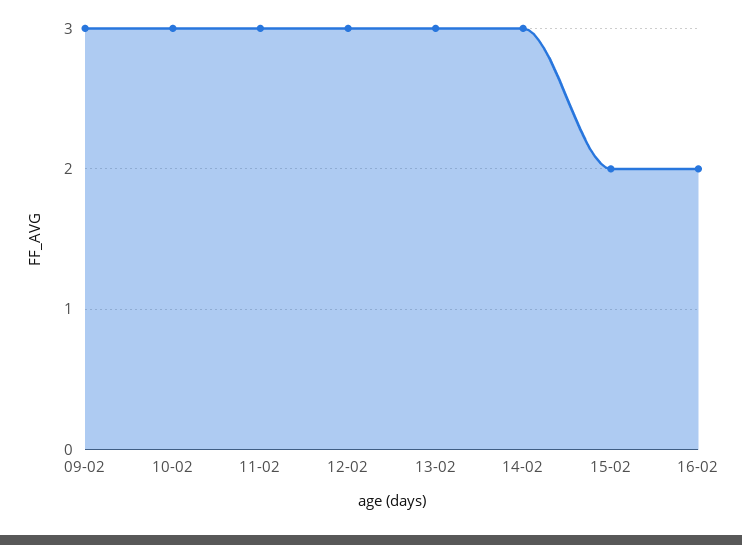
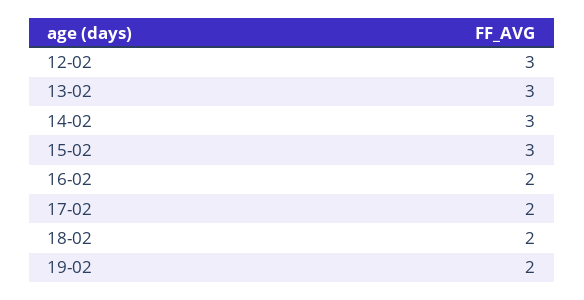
09-02: 3 -> none
10-02: 3 -> none
11-02: 3 -> none
15-02: 2 -> 3
17-02: none -> 2
18-02: none -> 2
19-02: none -> 2

